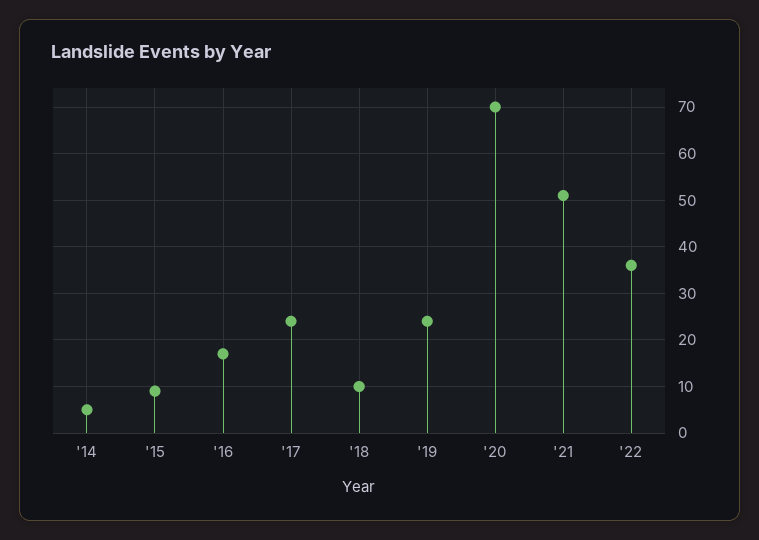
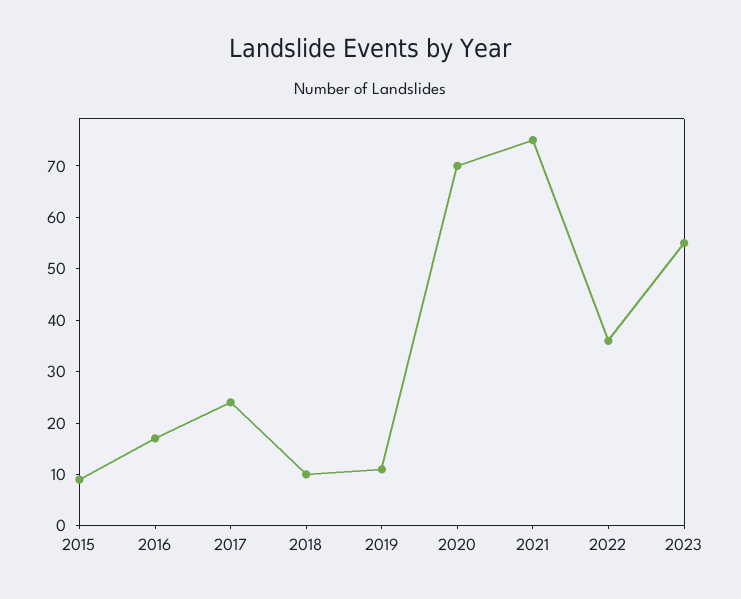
'14: 5 -> none
'19: 25 -> 10
'21: 50 -> 75
2023: none -> 55

